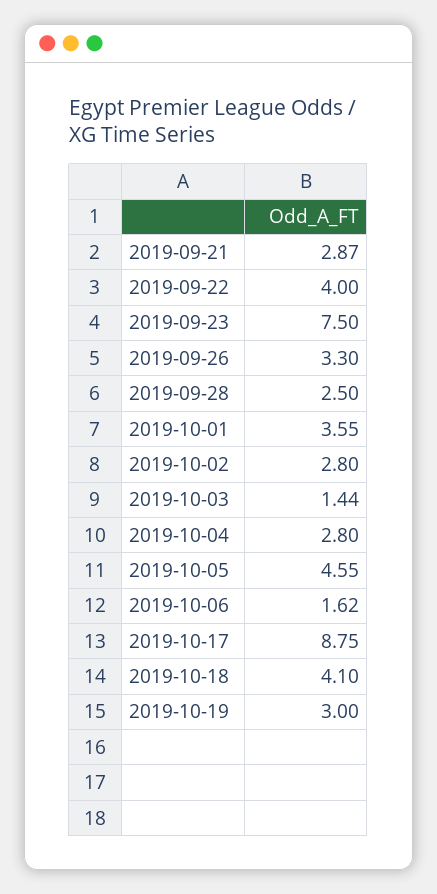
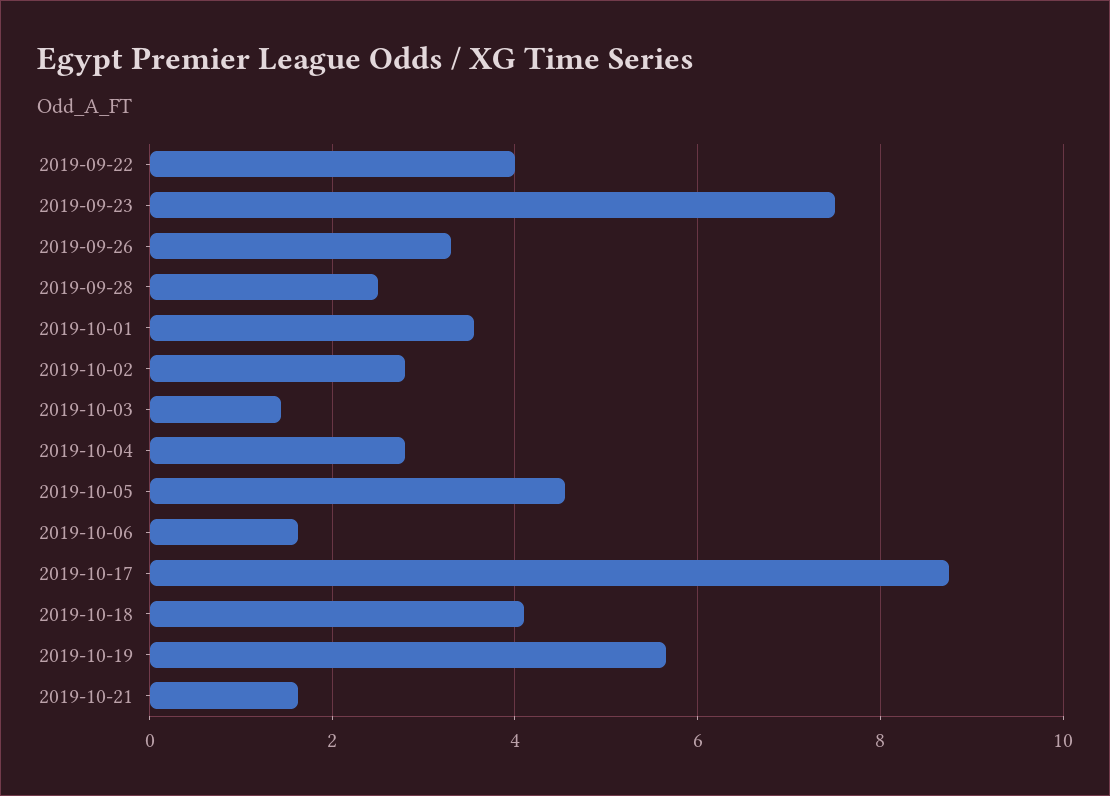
2019-09-21: 2.87 -> none
2019-10-19: 3 -> 5.6
2019-10-21: none -> 1.6

